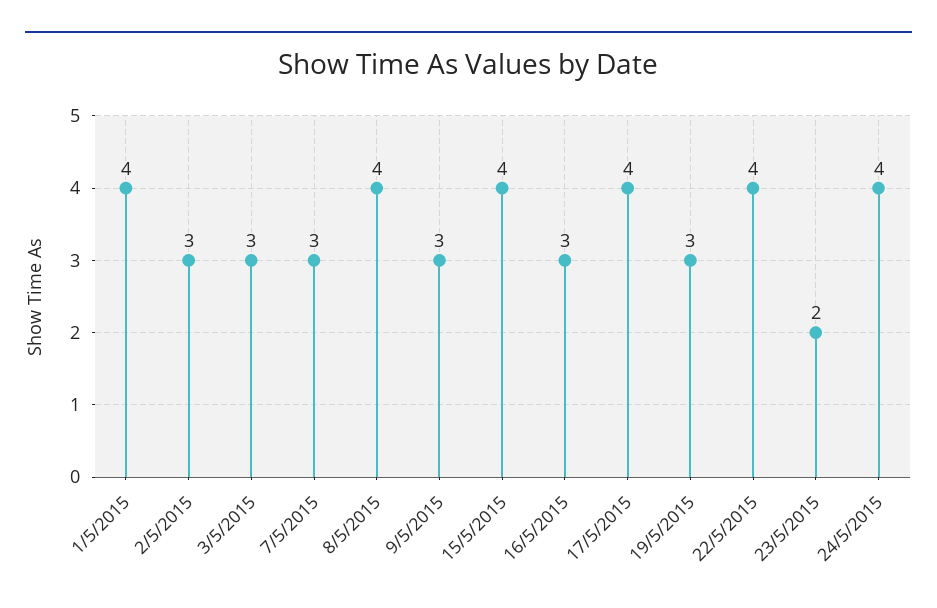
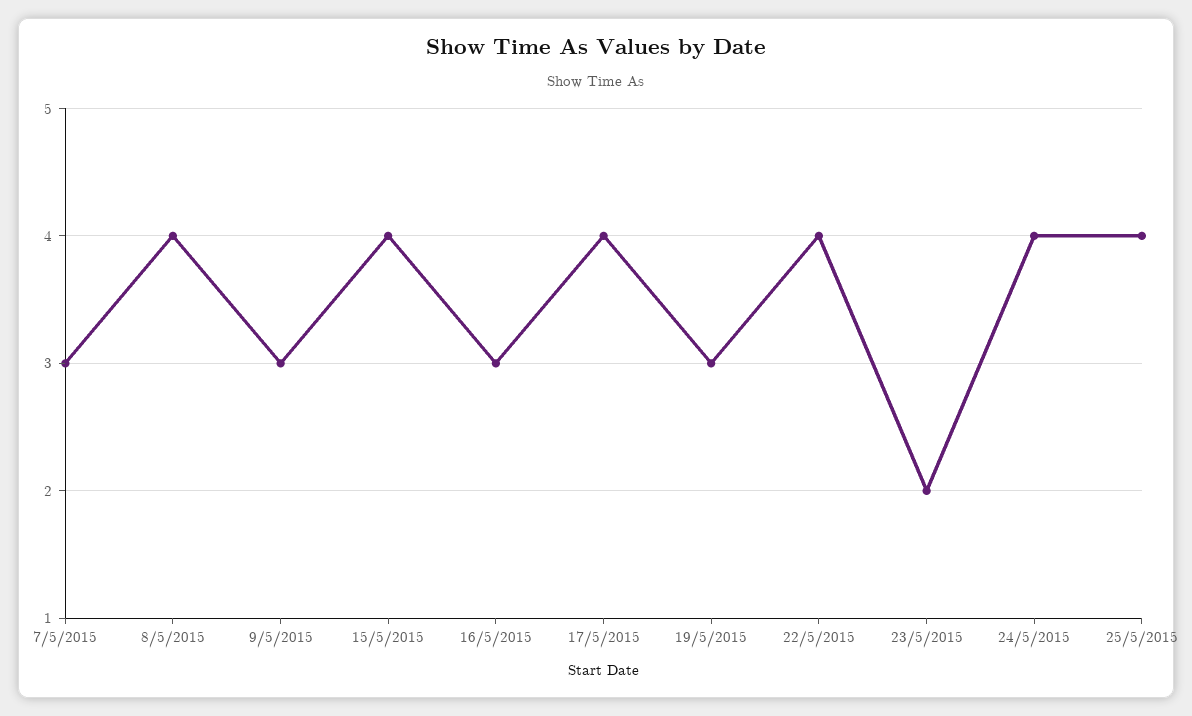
1/5/2015: 4 -> none
2/5/2015: 3 -> none
3/5/2015: 3 -> none
25/5/2015: none -> 4

